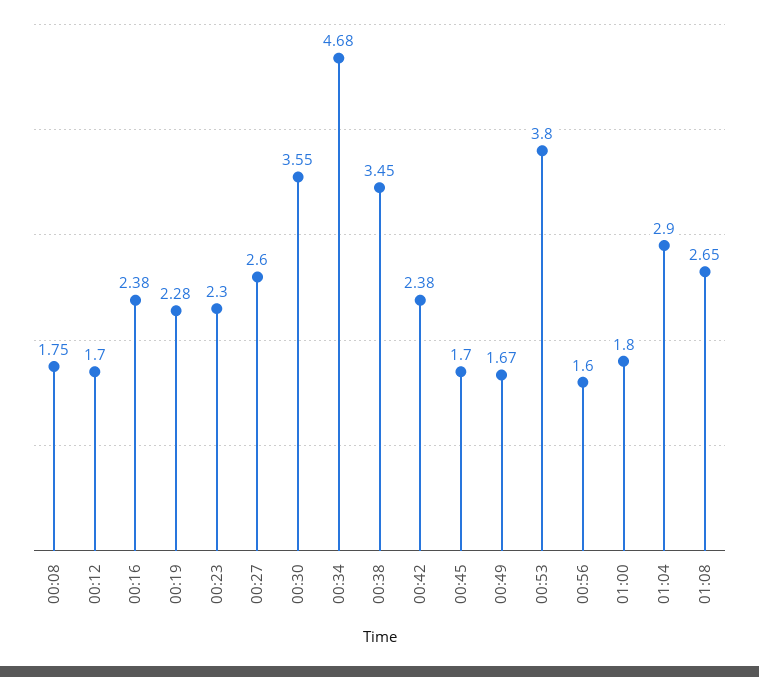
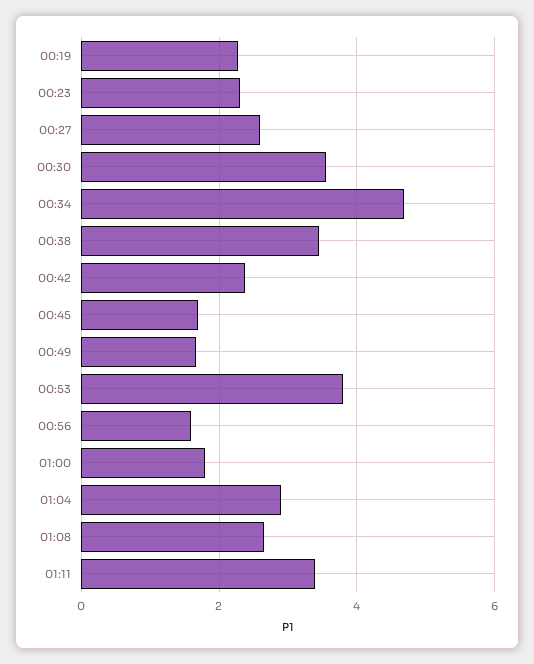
00:08: 1.75 -> none
00:12: 1.7 -> none
00:16: 2.38 -> none
01:11: none -> 3.4

